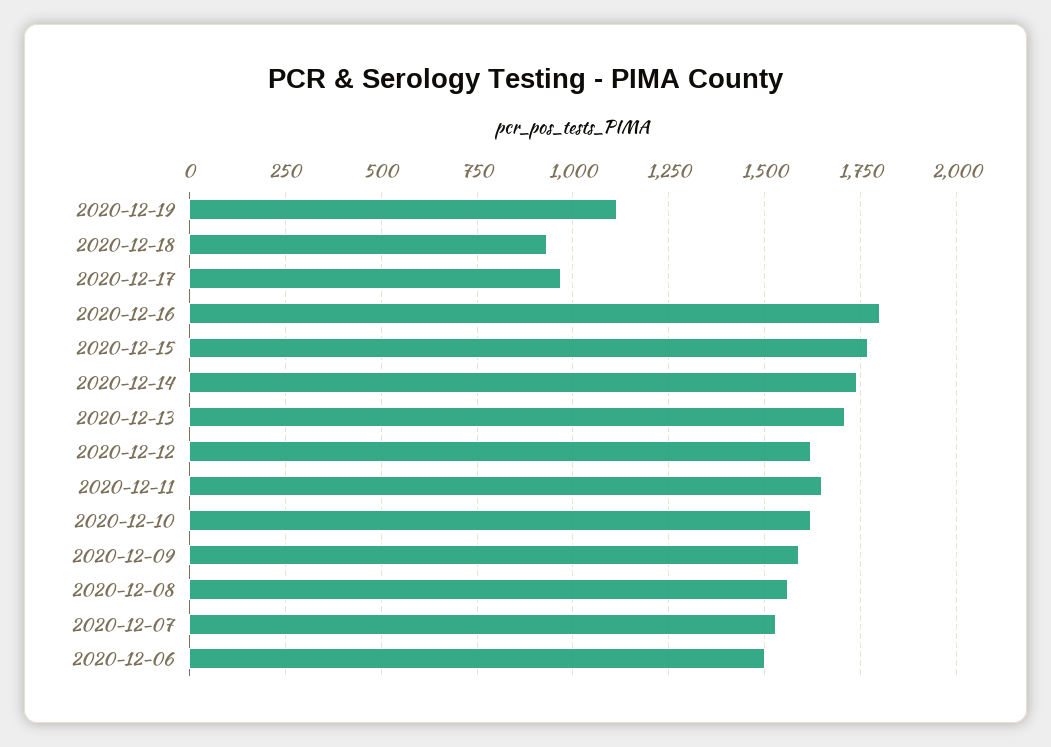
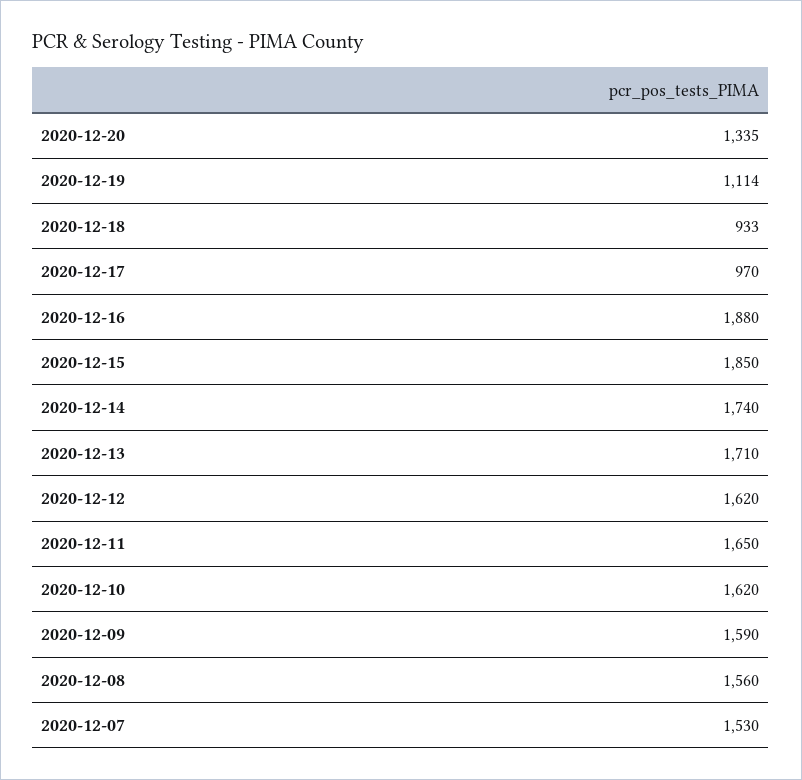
2020-12-16: 1800 -> 1880
2020-12-15: 1775 -> 1850
2020-12-06: 1500 -> none
2020-12-20: none -> 1335

